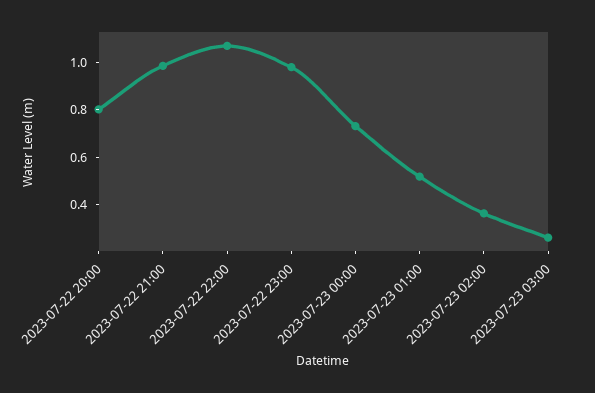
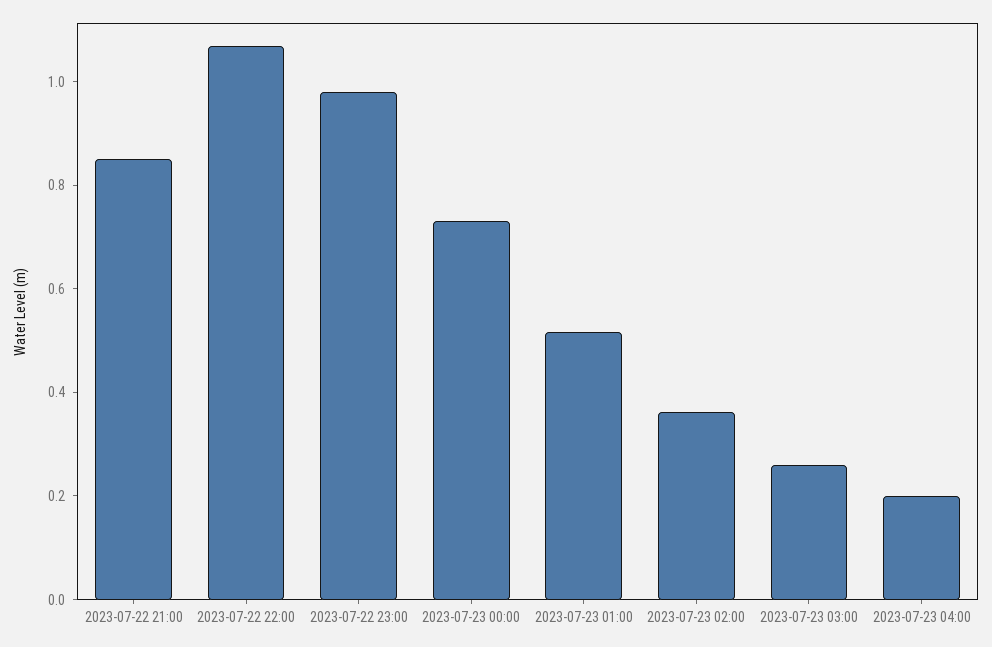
2023-07-22 20:00: 0.8 -> none
2023-07-22 21:00: 1 -> 0.85
2023-07-23 04:00: none -> 0.2

